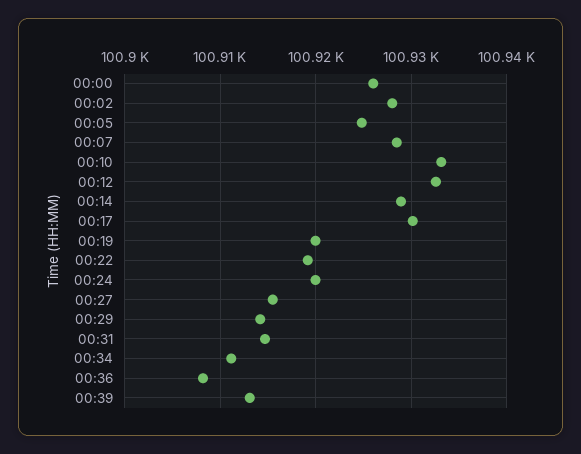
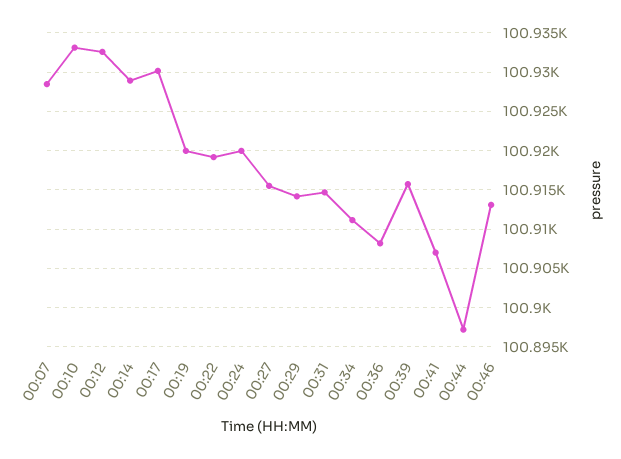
00:00: 100926 -> none
00:02: 100928 -> none
00:05: 100925 -> none
00:39: 100913 -> 100916
00:41: none -> 100907
00:44: none -> 100897
00:46: none -> 100913

